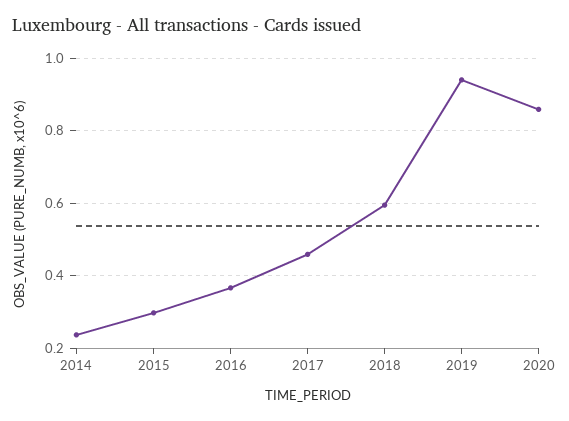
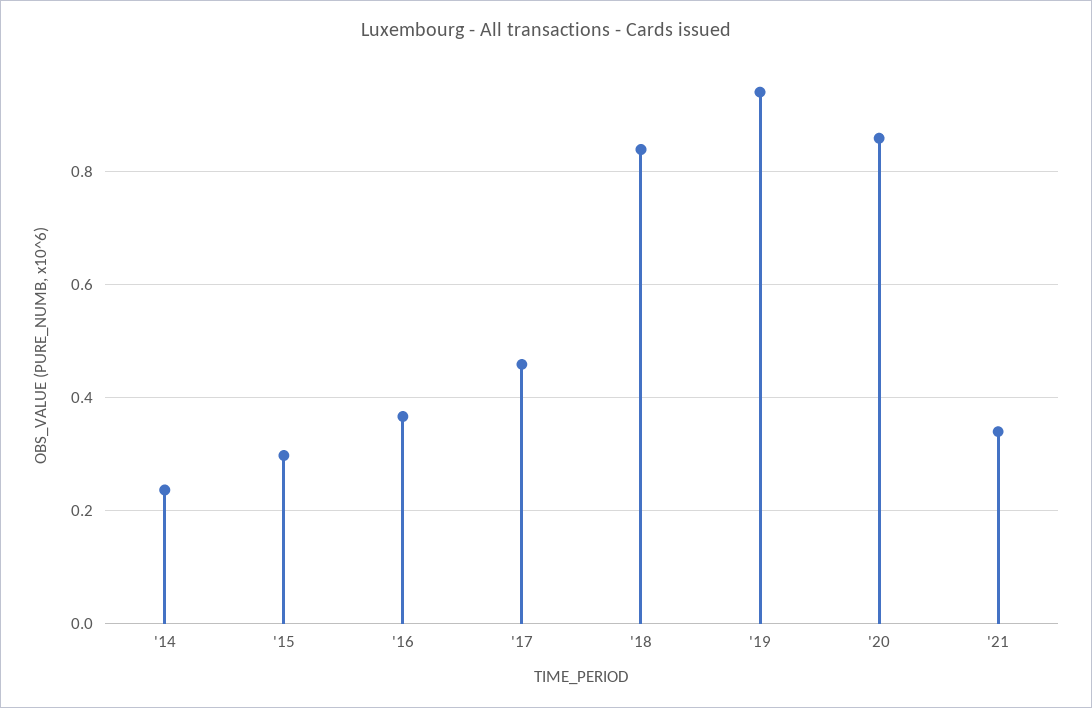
2018: 0.6 -> 0.84
'21: none -> 0.34

